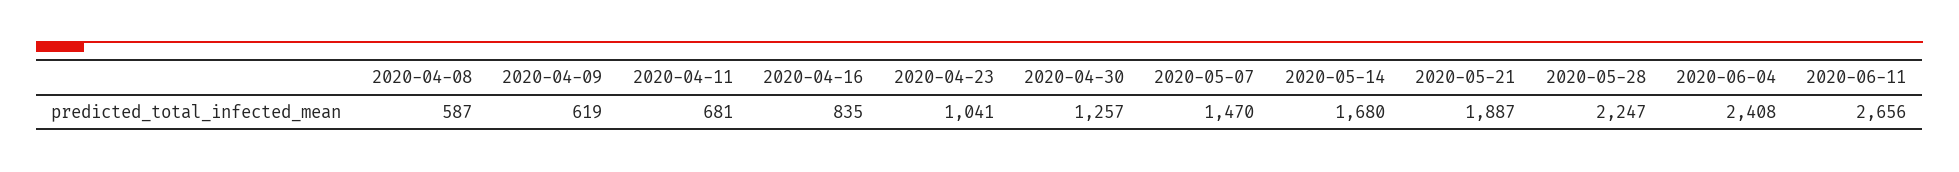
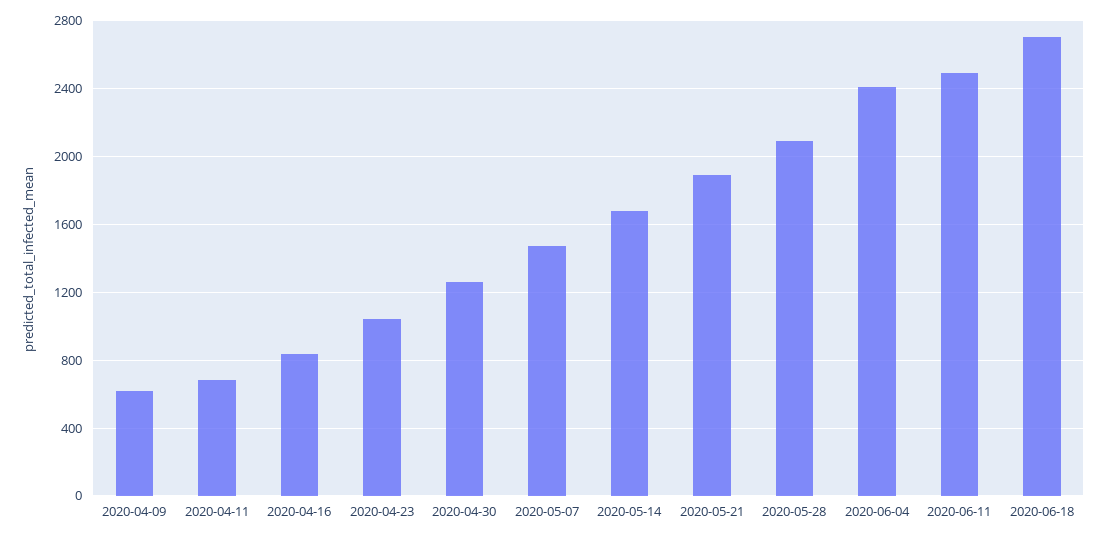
2020-04-08: 587 -> none
2020-05-28: 2247 -> 2100
2020-06-11: 2656 -> 2500
2020-06-18: none -> 2700

